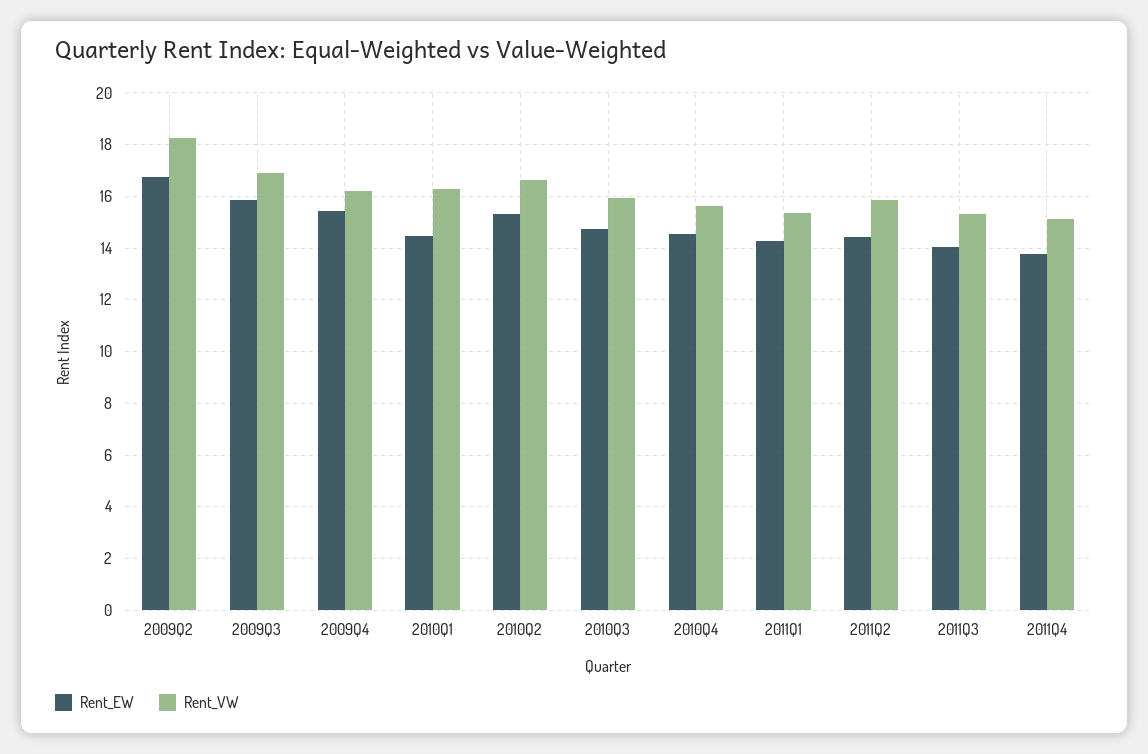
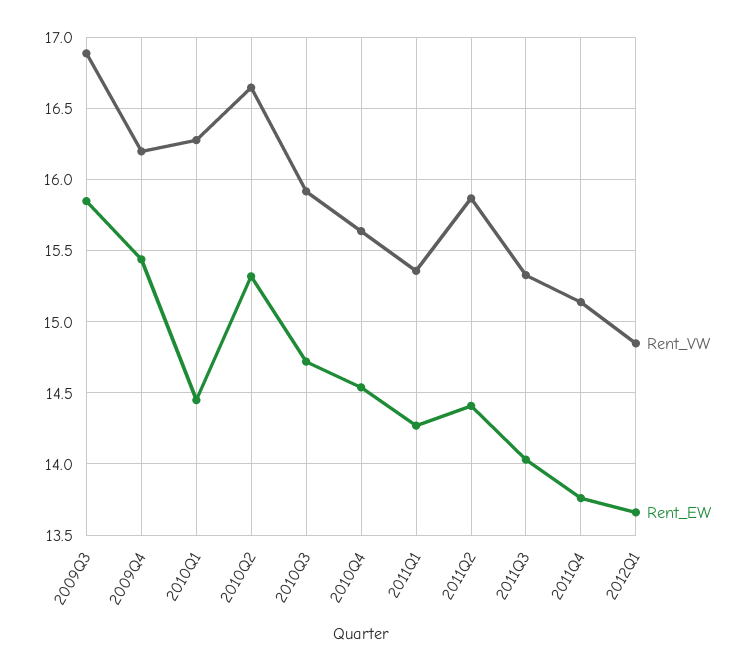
Rent_EW, 2009Q2: 16.75 -> none
Rent_VW, 2009Q2: 18.25 -> none
Rent_VW, 2012Q1: none -> 14.85
Rent_EW, 2012Q1: none -> 13.65

